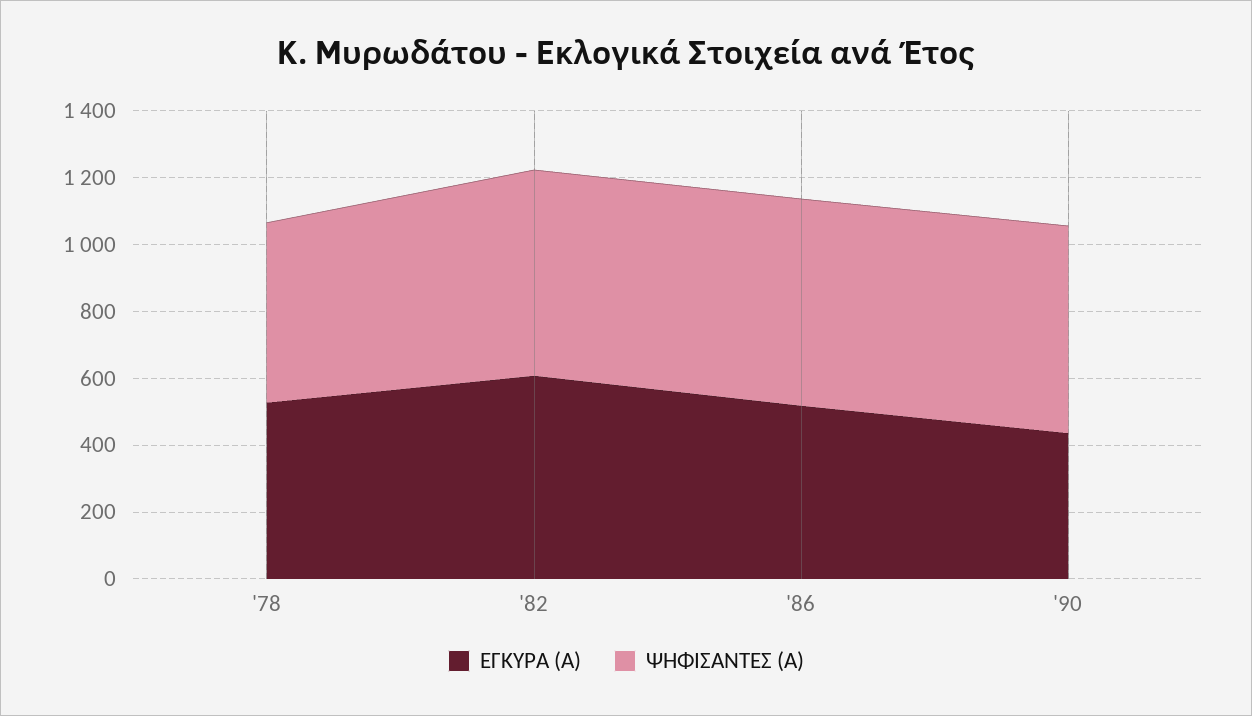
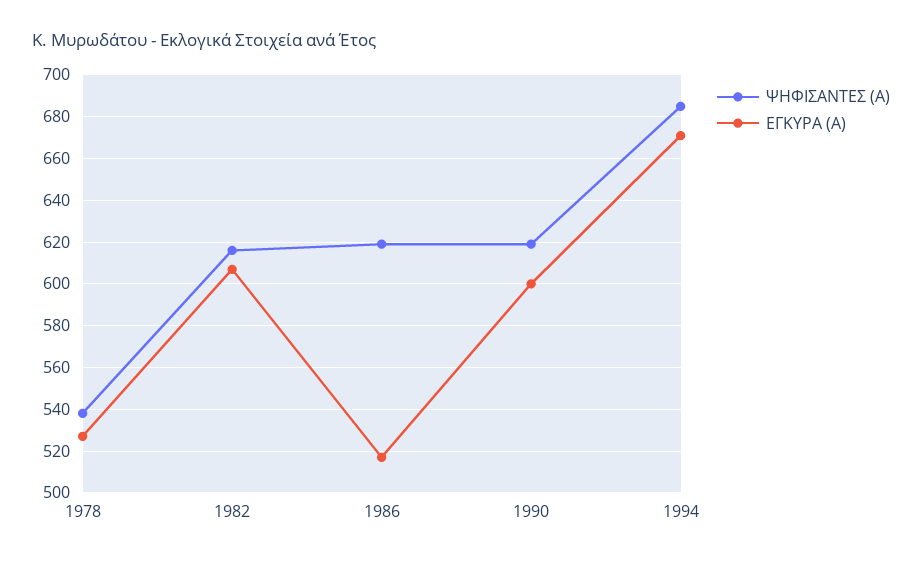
ΕΓΚΥΡΑ (Α), '90: 450 -> 600
ΨΗΦΙΣΑΝΤΕΣ (Α), 1994: none -> 685
ΕΓΚΥΡΑ (Α), 1994: none -> 670

